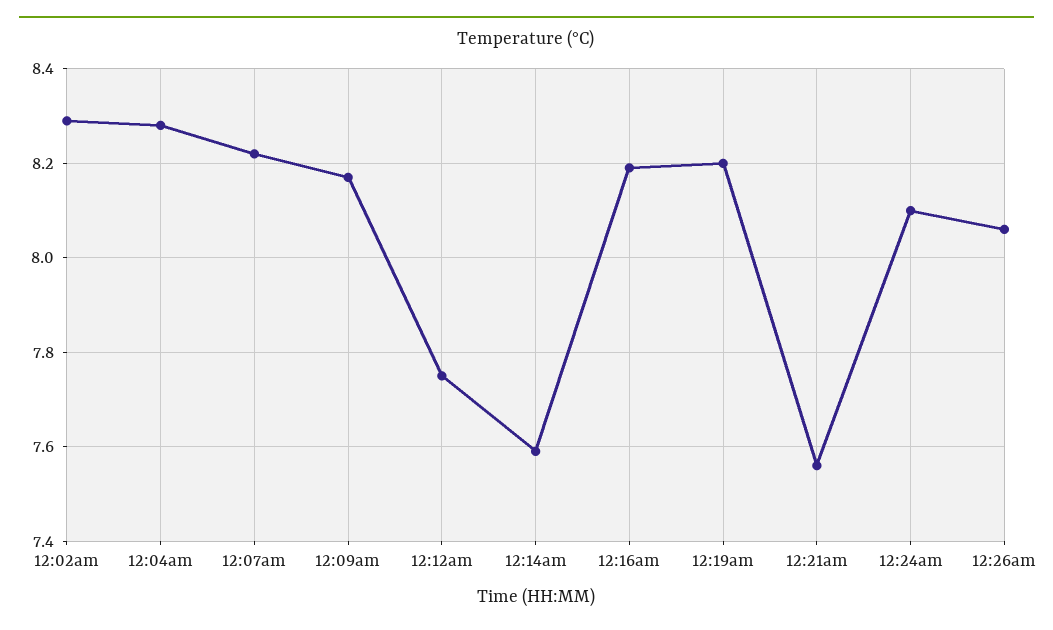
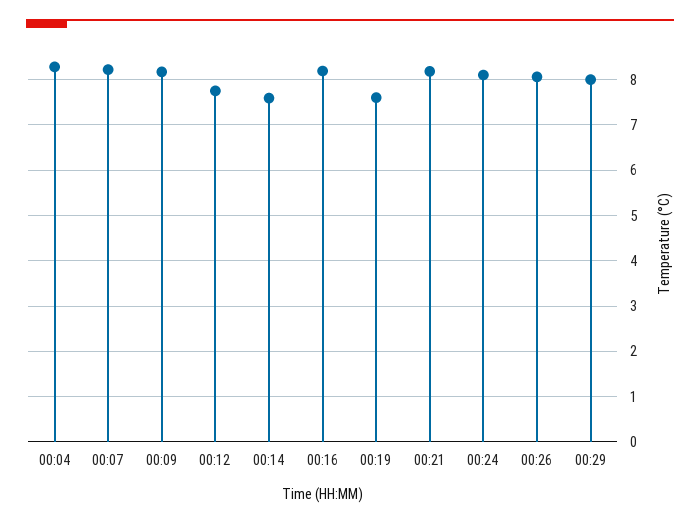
12:02am: 8.3 -> none
12:19am: 8.2 -> 7.6
12:21am: 7.55 -> 8.2
00:29: none -> 8

